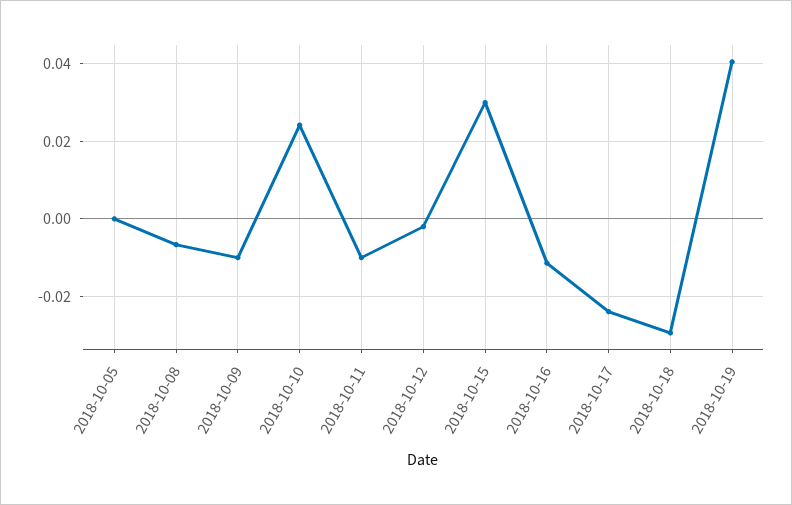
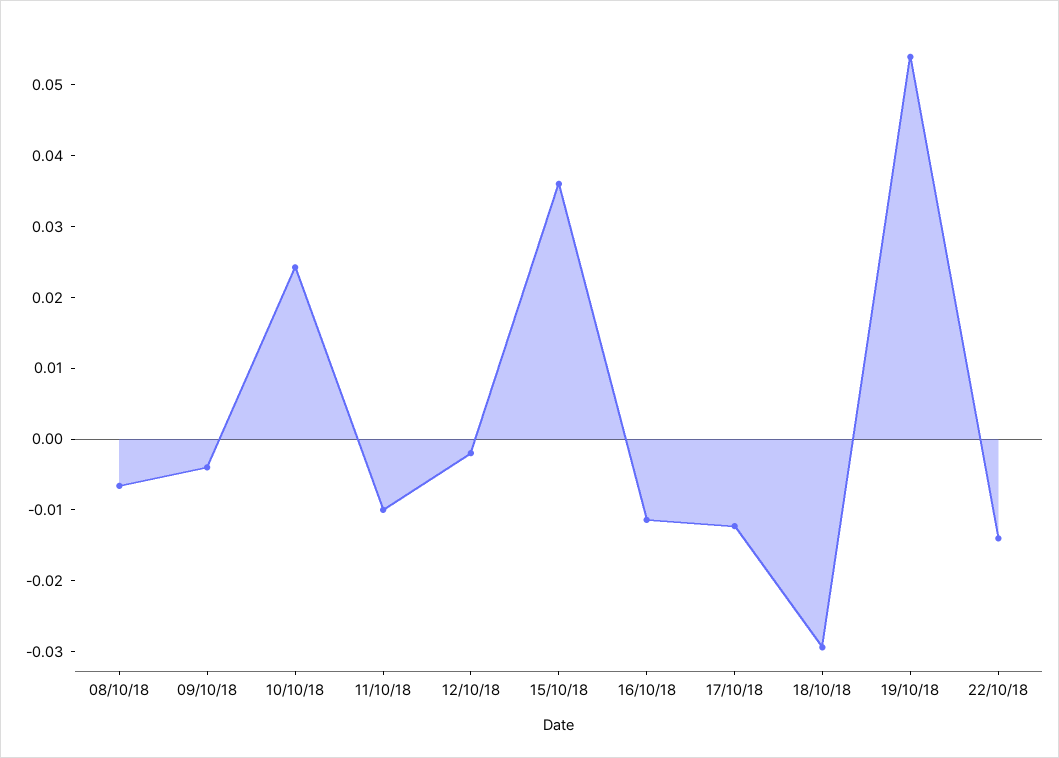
2018-10-05: 0 -> none
2018-10-09: -0.01 -> -0.004
2018-10-15: 0.03 -> 0.036
2018-10-17: -0.024 -> -0.012
2018-10-19: 0.04 -> 0.054
22/10/18: none -> -0.014

